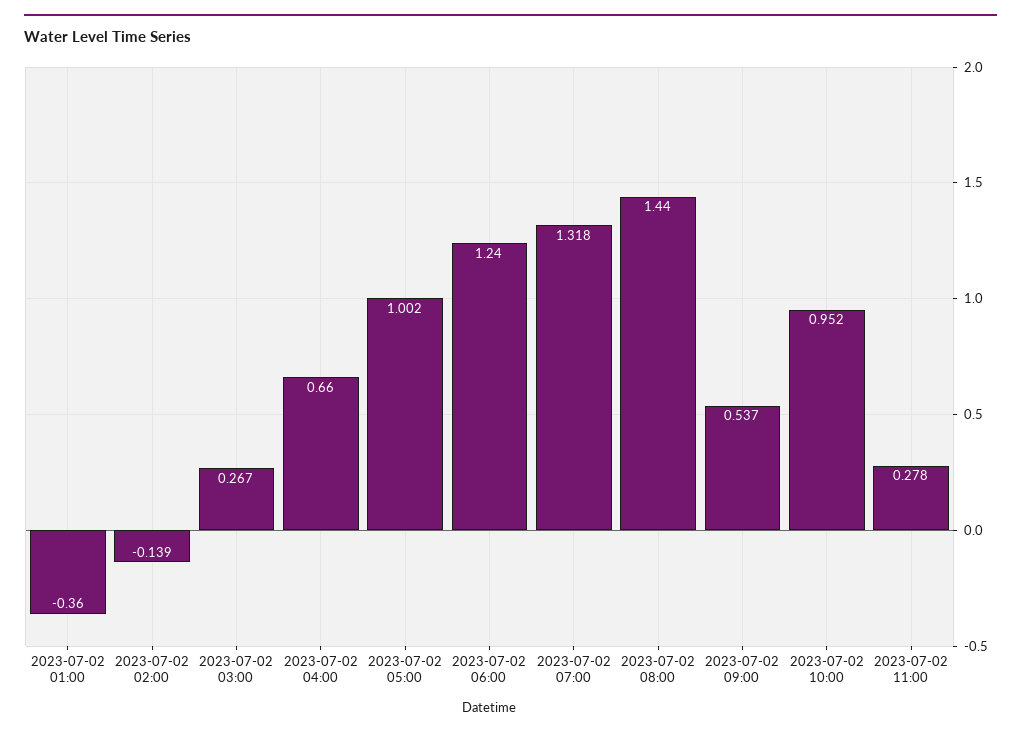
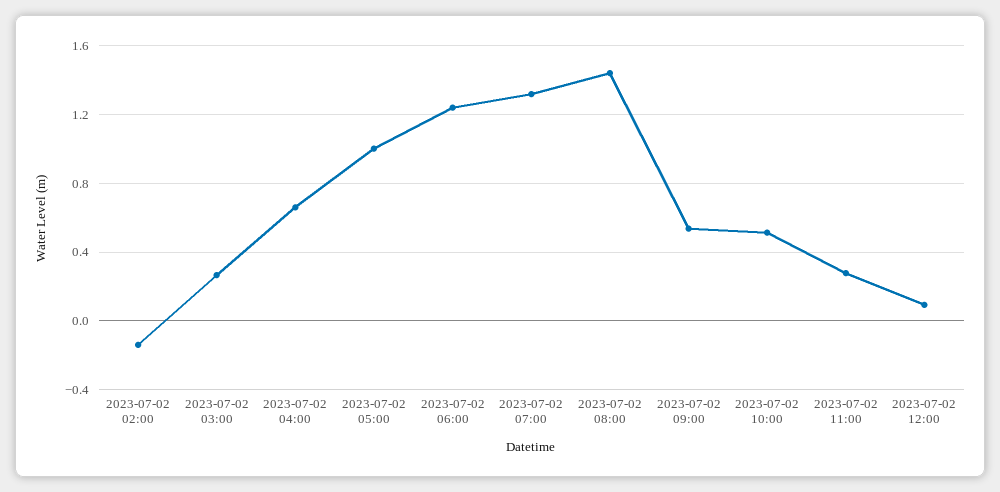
2023-07-02 01:00: -0.36 -> none
2023-07-02 10:00: 0.952 -> 0.5
2023-07-02 12:00: none -> 0.1

